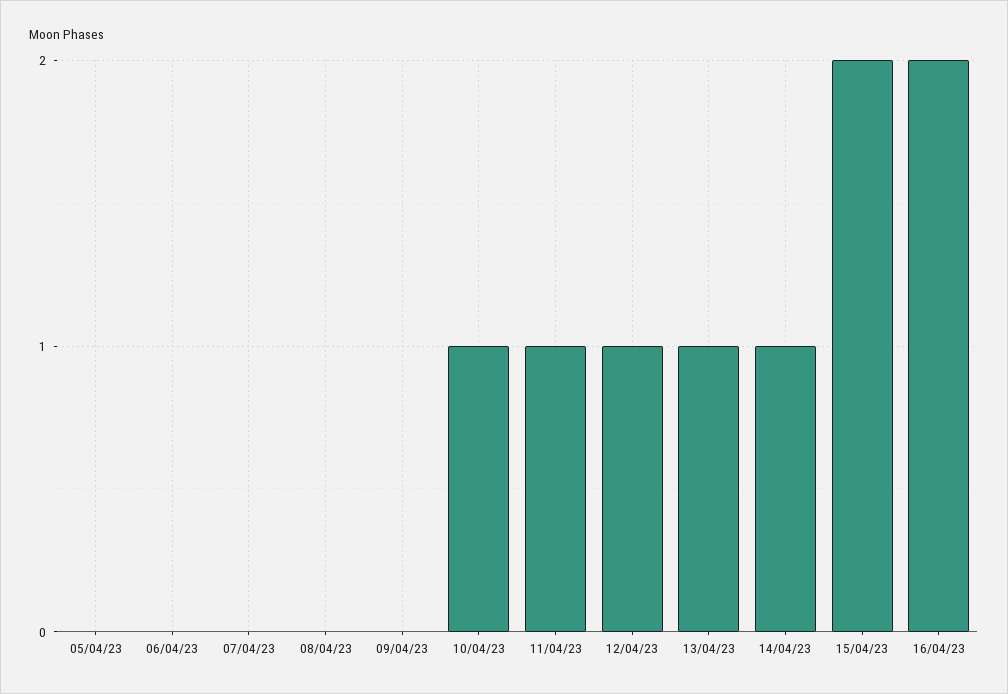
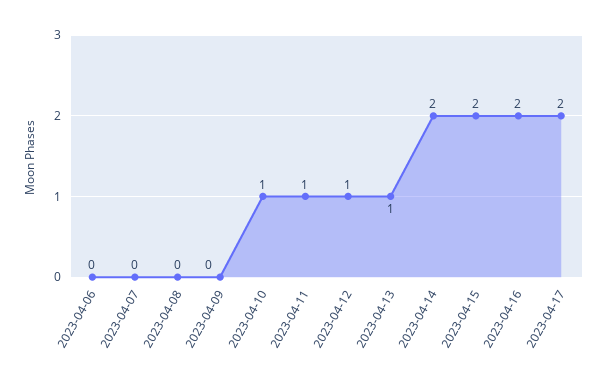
05/04/23: 0 -> none
14/04/23: 1 -> 2
2023-04-17: none -> 2

